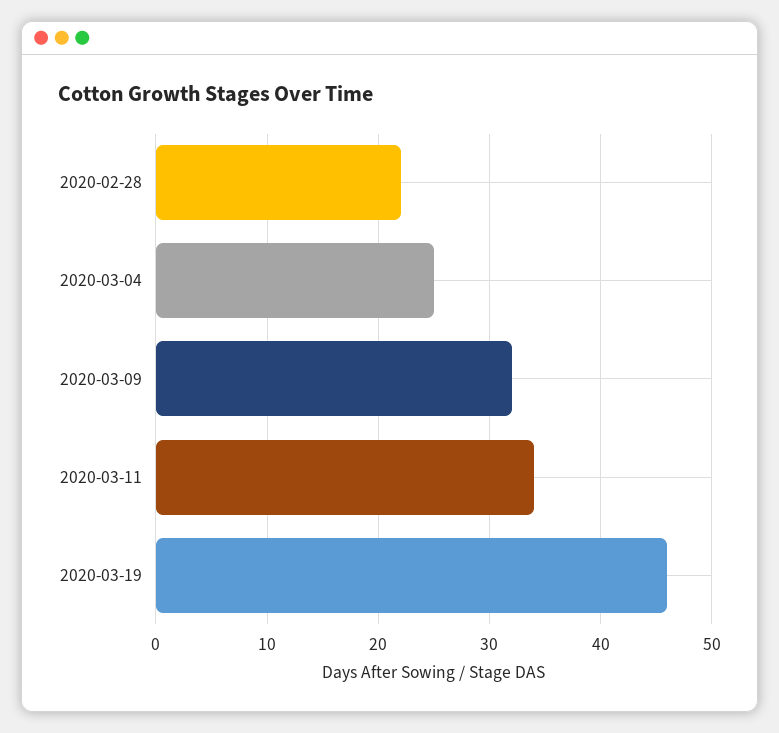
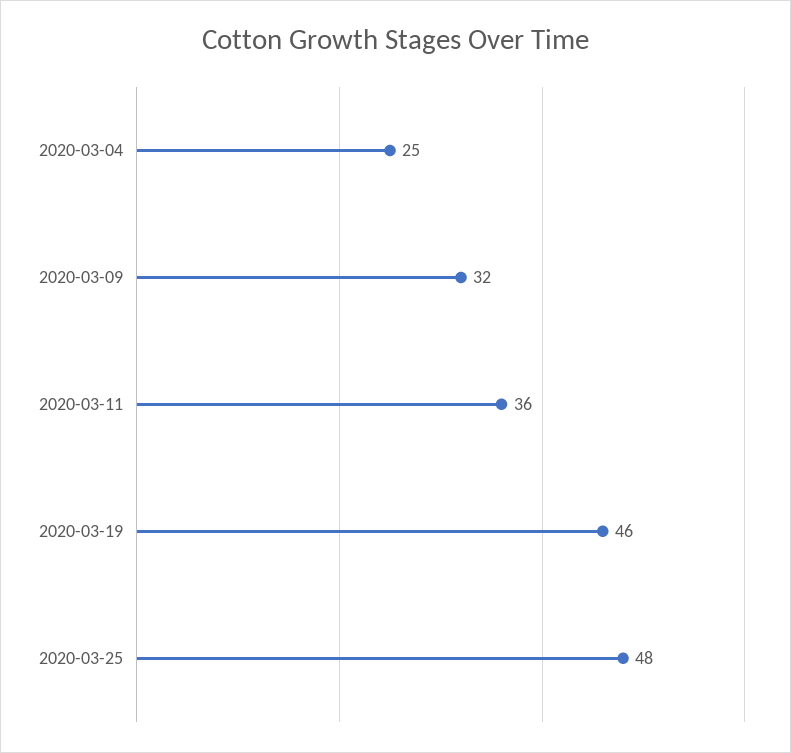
2020-02-28: 22 -> none
2020-03-11: 34 -> 36
2020-03-25: none -> 48

